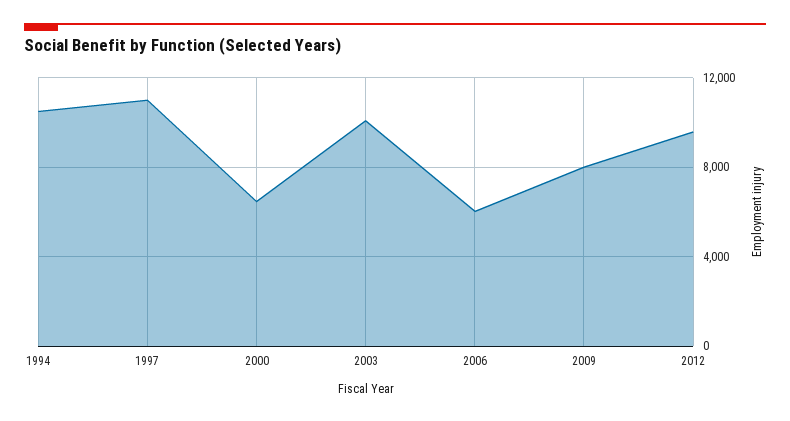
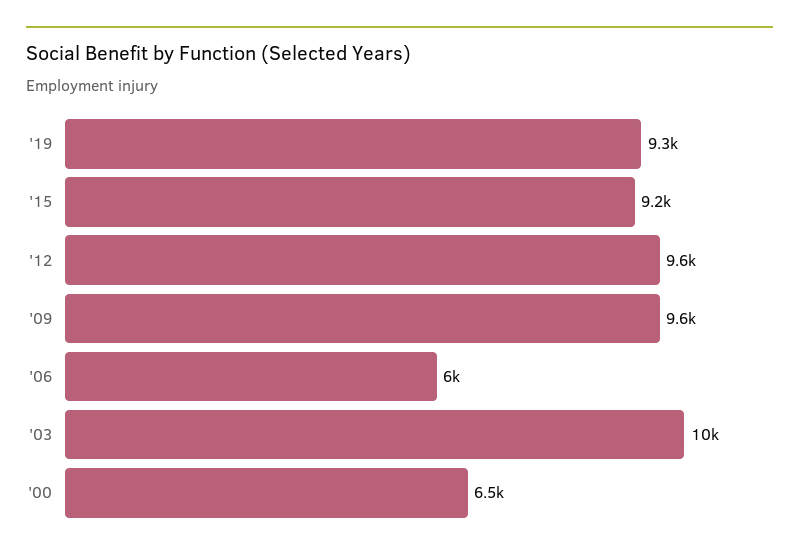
1994: 10500 -> none
1997: 11000 -> none
2009: 8000 -> 9600
'19: none -> 9300
'15: none -> 9200

